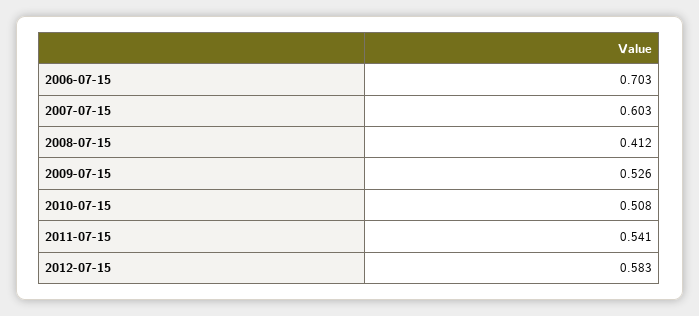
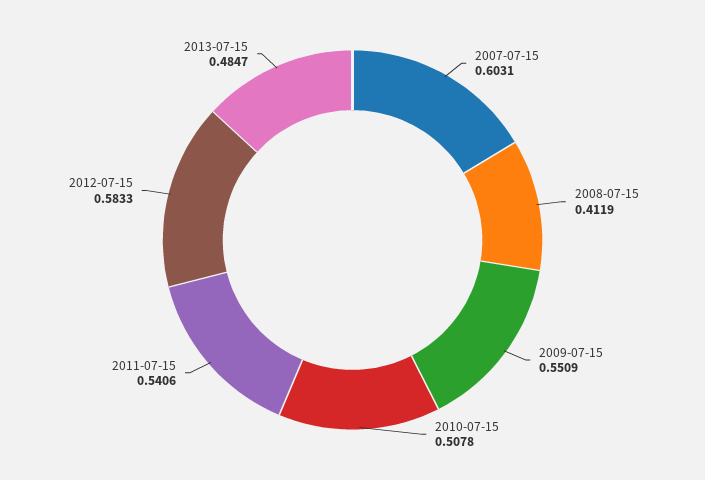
2006-07-15: 0.703 -> none
2009-07-15: 0.526 -> 0.5509
2013-07-15: none -> 0.4847

